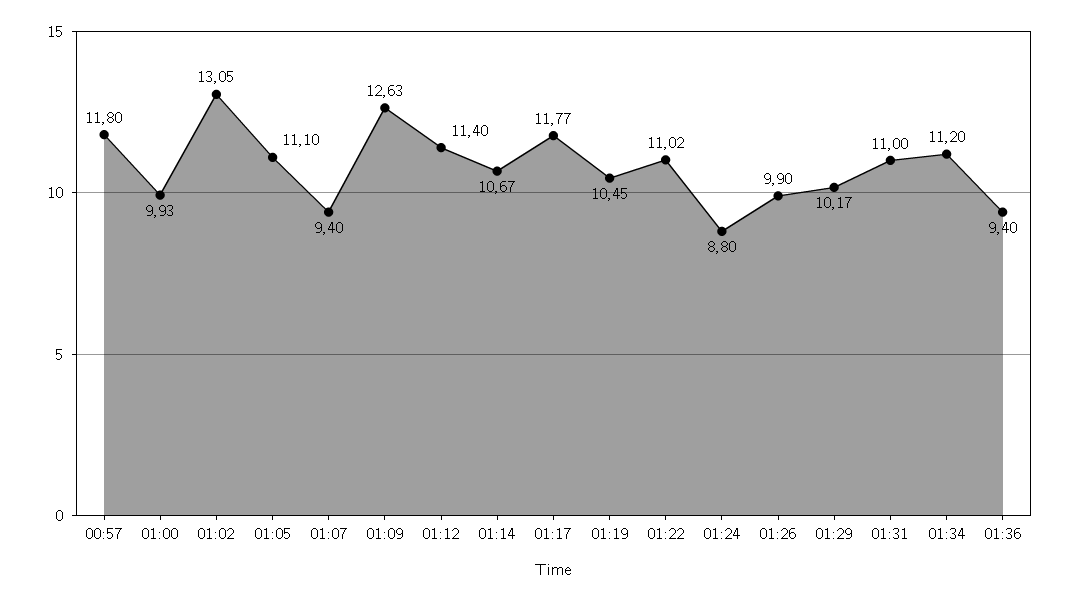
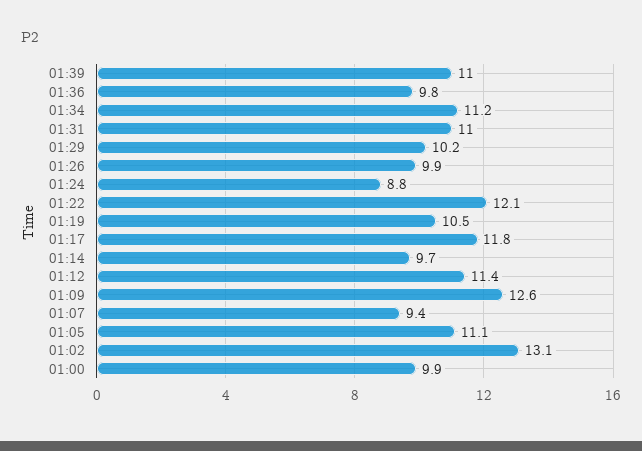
00:57: 11.8 -> none
01:14: 10.67 -> 9.7
01:22: 11.02 -> 12.1
01:36: 9.4 -> 9.8
01:39: none -> 11

